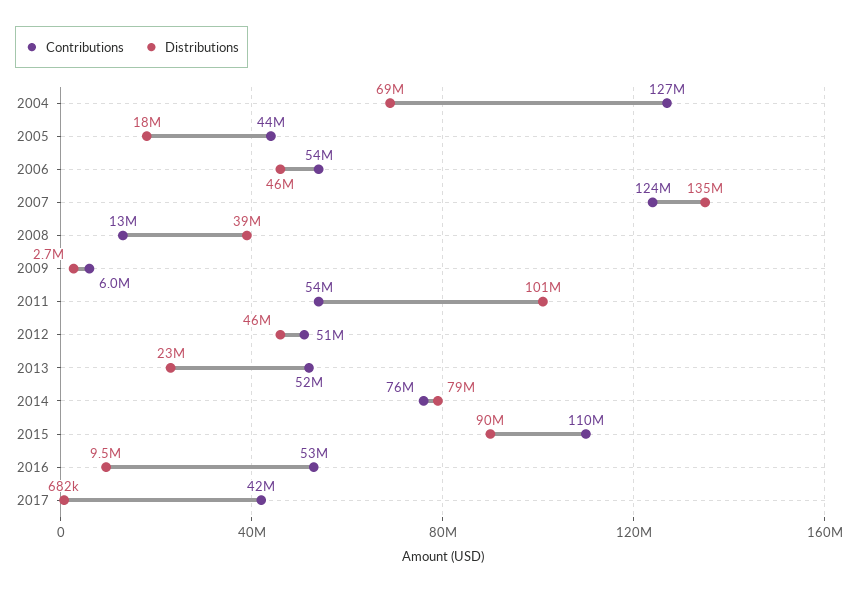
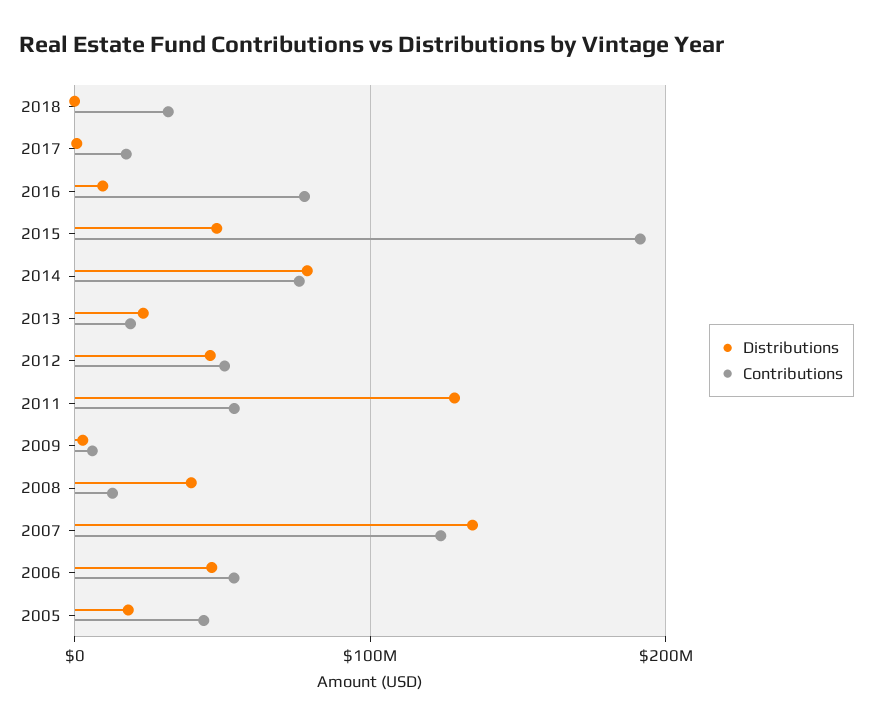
Contributions, 2004: 127000000 -> none
Distributions, 2004: 69000000 -> none
Distributions, 2011: 101000000 -> 130000000
Contributions, 2013: 52000000 -> 20000000
Contributions, 2015: 110000000 -> 190000000
Distributions, 2015: 90000000 -> 50000000
Contributions, 2016: 53000000 -> 80000000
Contributions, 2017: 42000000 -> 20000000
Distributions, 2018: none -> 0
Contributions, 2018: none -> 30000000

